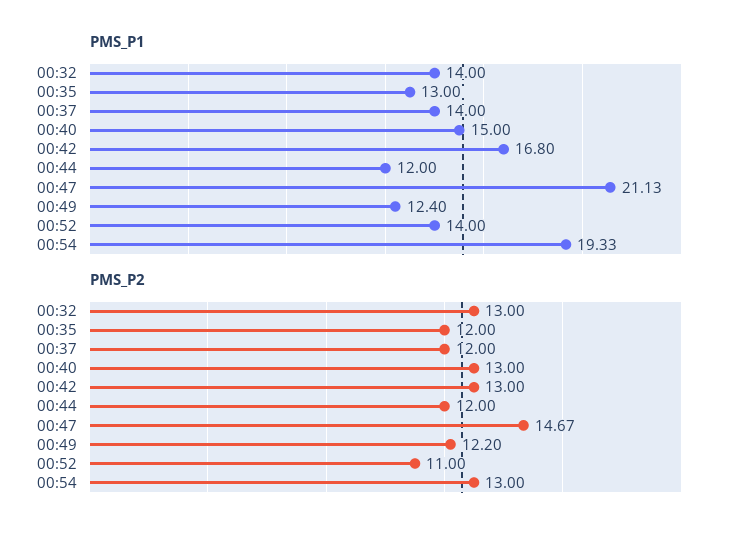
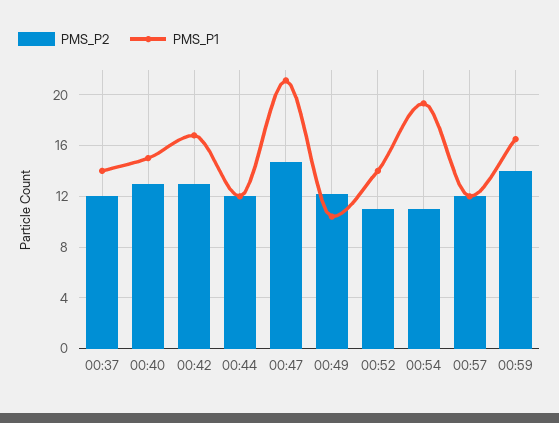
PMS_P1, 00:32: 14 -> none
PMS_P1, 00:35: 13 -> none
PMS_P1, 00:49: 12.4 -> 10.5
PMS_P2, 00:32: 13 -> none
PMS_P2, 00:35: 12 -> none
PMS_P2, 00:54: 13 -> 11
PMS_P2, 00:57: none -> 12
PMS_P1, 00:57: none -> 12
PMS_P2, 00:59: none -> 14
PMS_P1, 00:59: none -> 16.5

